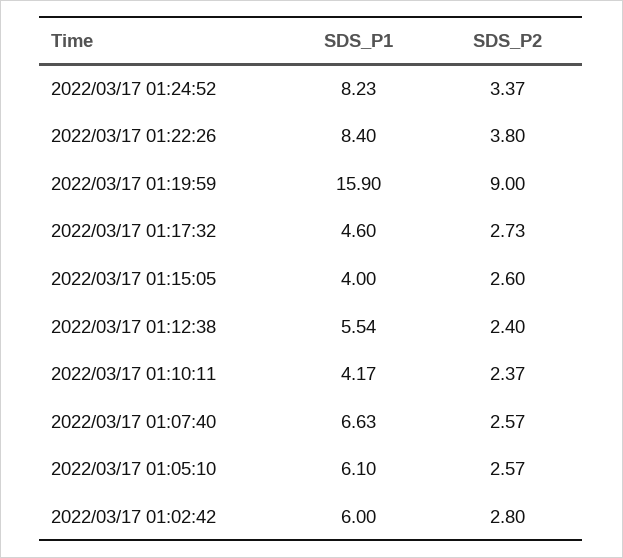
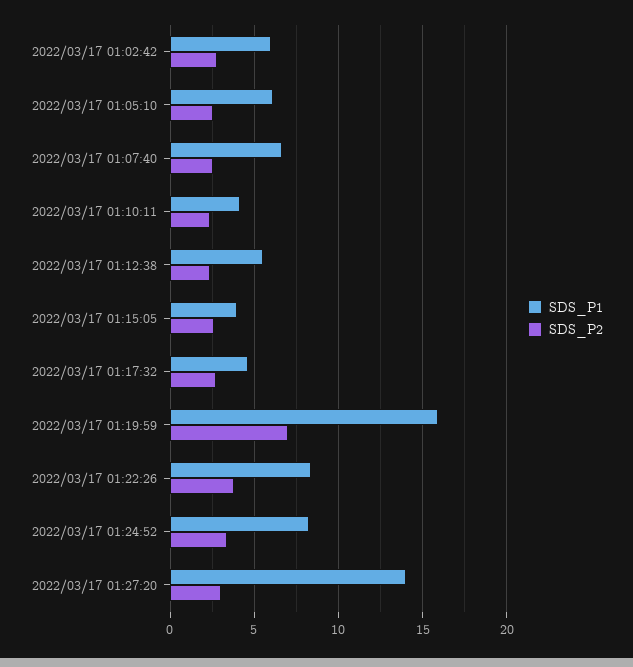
SDS_P2, 2022/03/17 01:19:59: 9 -> 7
SDS_P1, 2022/03/17 01:27:20: none -> 14
SDS_P2, 2022/03/17 01:27:20: none -> 3

